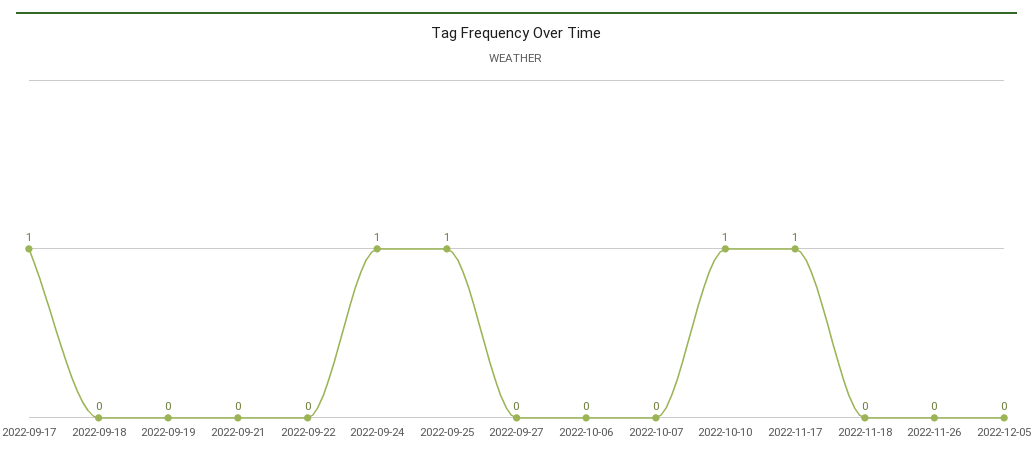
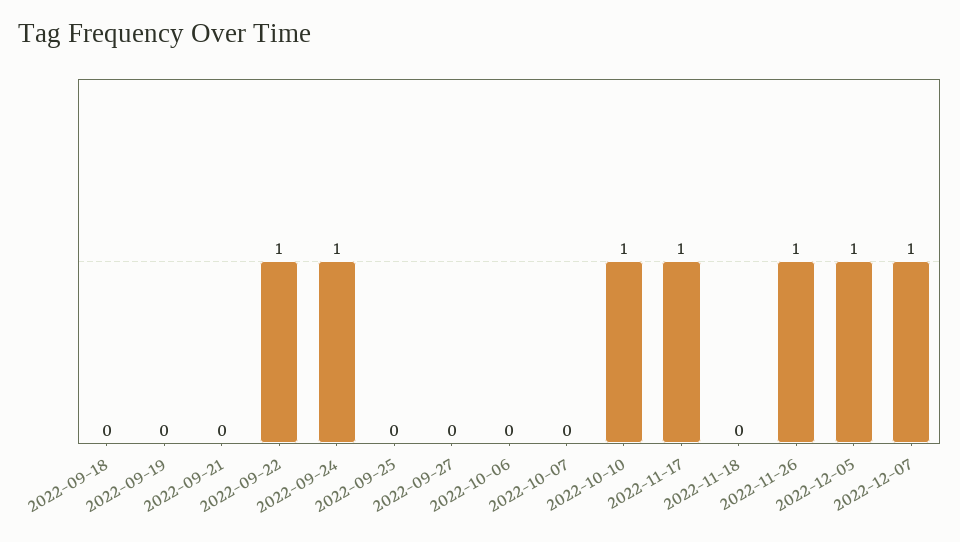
2022-09-17: 1 -> none
2022-09-22: 0 -> 1
2022-09-25: 1 -> 0
2022-11-26: 0 -> 1
2022-12-05: 0 -> 1
2022-12-07: none -> 1

